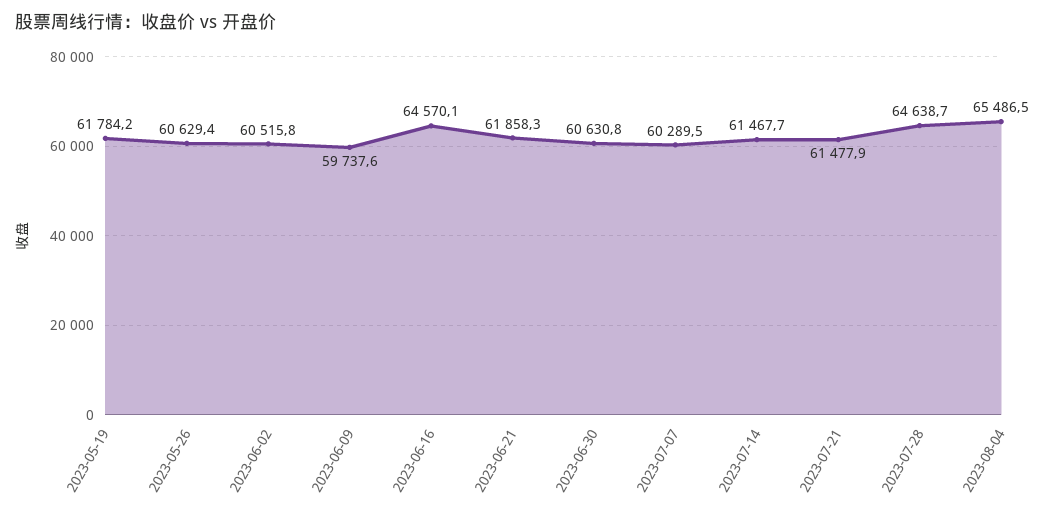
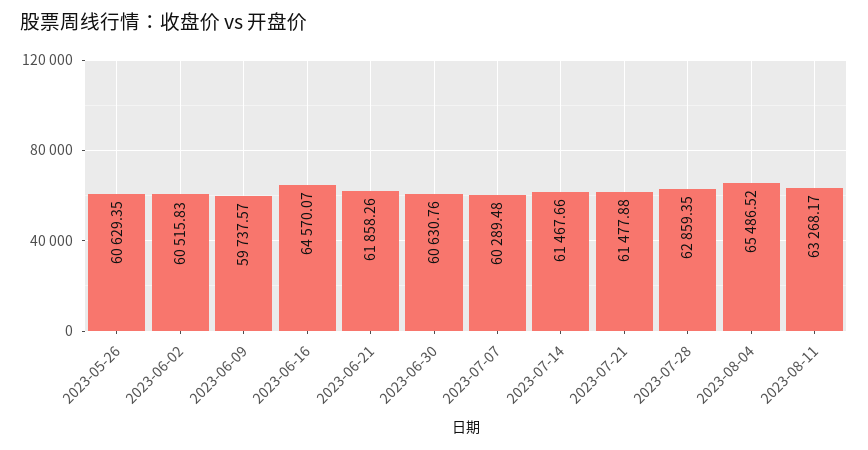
2023-05-19: 61784.2 -> none
2023-07-28: 64638.7 -> 62859.35
2023-08-11: none -> 63268.17

